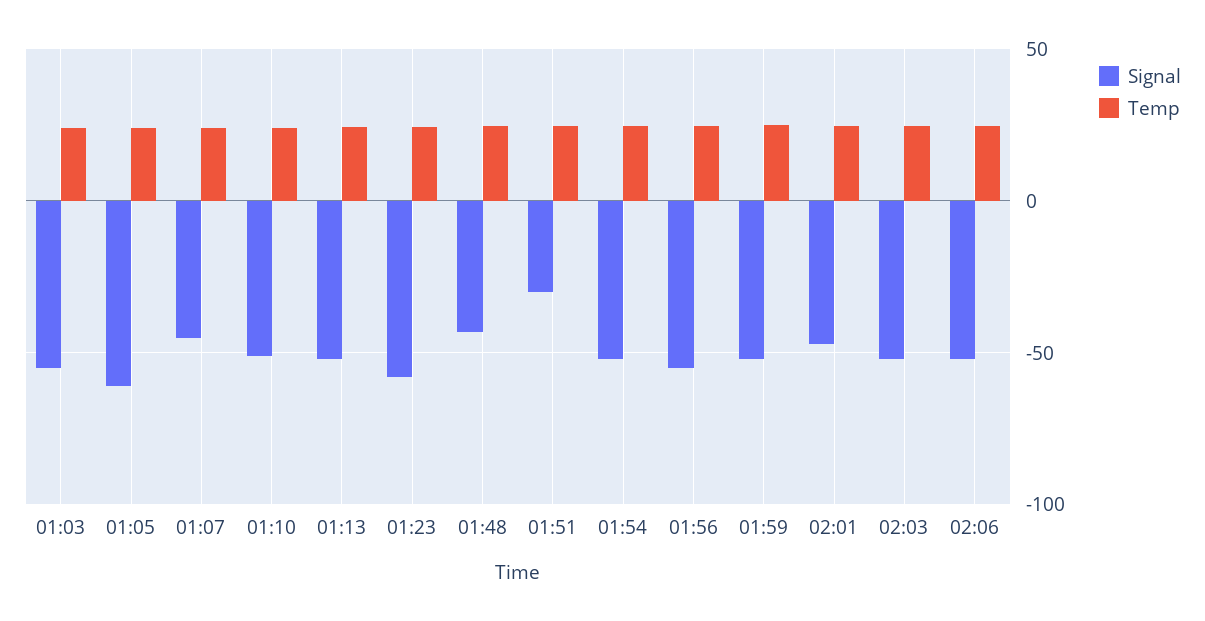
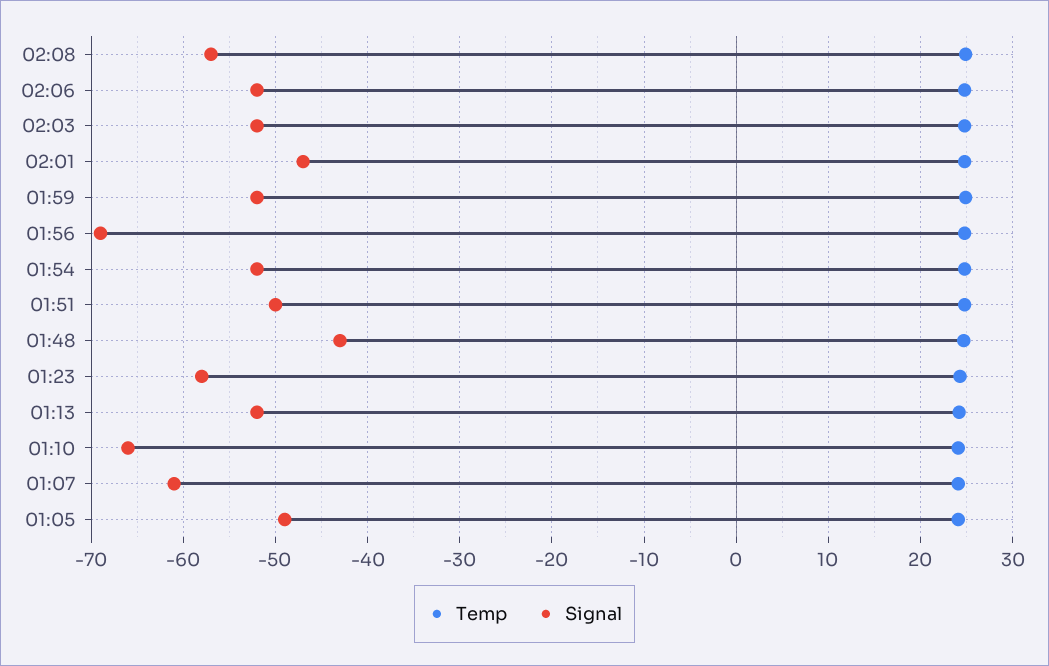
Signal, 01:03: -55 -> none
Temp, 01:03: 25 -> none
Signal, 01:05: -60 -> -49
Signal, 01:07: -45 -> -61
Signal, 01:10: -50 -> -66
Signal, 01:51: -30 -> -50
Signal, 01:56: -55 -> -69
Temp, 02:08: none -> 25
Signal, 02:08: none -> -57

